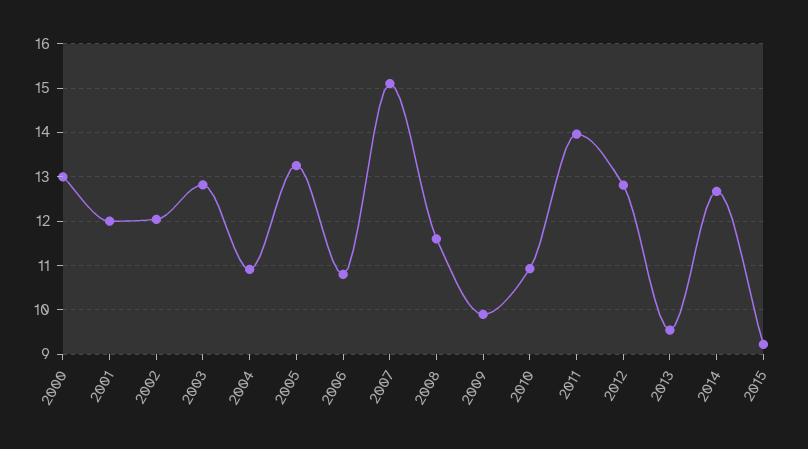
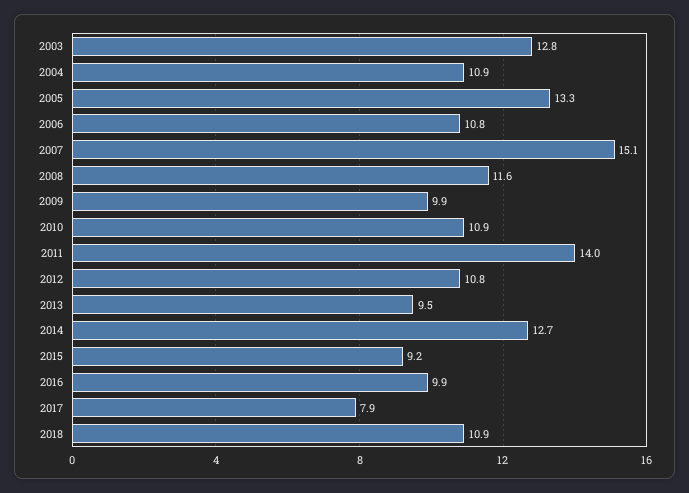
2000: 13 -> none
2001: 12 -> none
2002: 12 -> none
2012: 12.8 -> 10.8
2016: none -> 9.9
2017: none -> 7.9
2018: none -> 10.9

